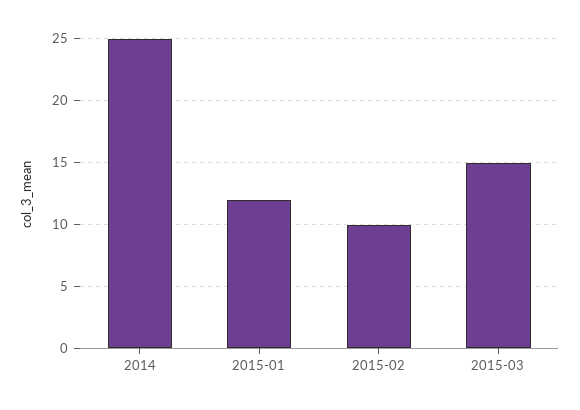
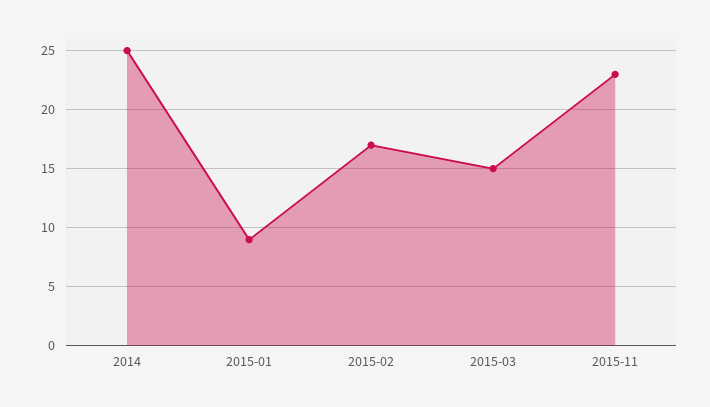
2015-01: 12 -> 9
2015-02: 10 -> 17
2015-11: none -> 23

